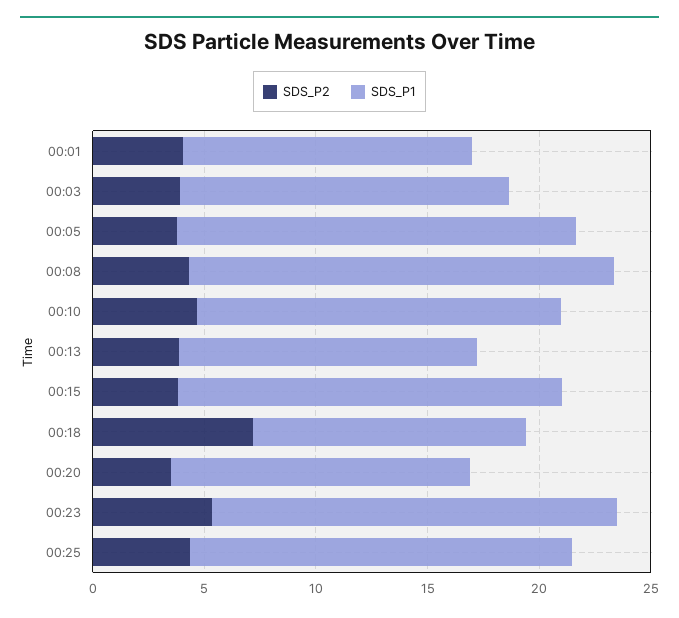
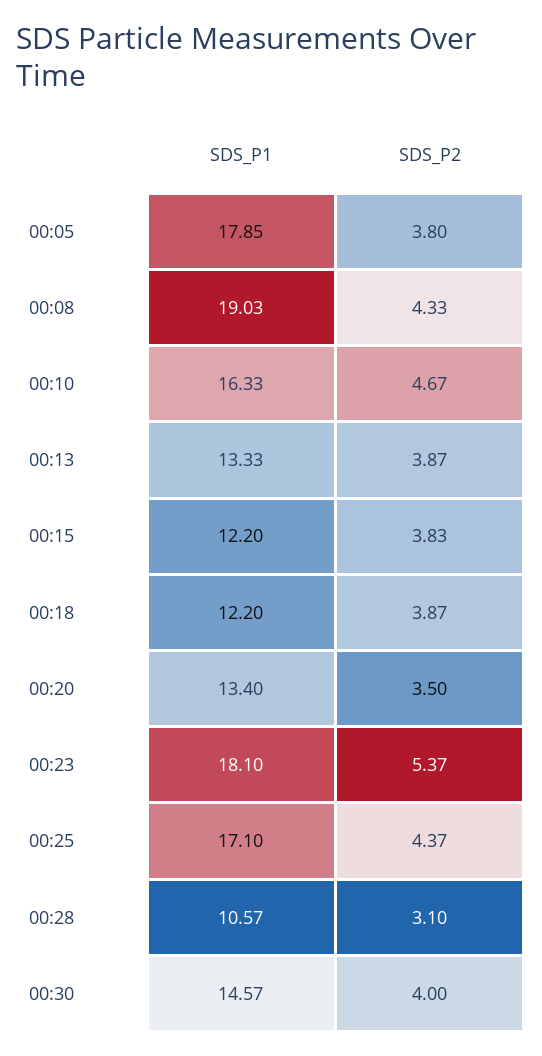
SDS_P2, 00:01: 4 -> none
SDS_P1, 00:01: 13 -> none
SDS_P2, 00:03: 4 -> none
SDS_P1, 00:03: 15 -> none
SDS_P1, 00:15: 17 -> 12.2
SDS_P2, 00:18: 7 -> 3.87
SDS_P1, 00:28: none -> 10.57
SDS_P2, 00:28: none -> 3.1
SDS_P1, 00:30: none -> 14.57
SDS_P2, 00:30: none -> 4

